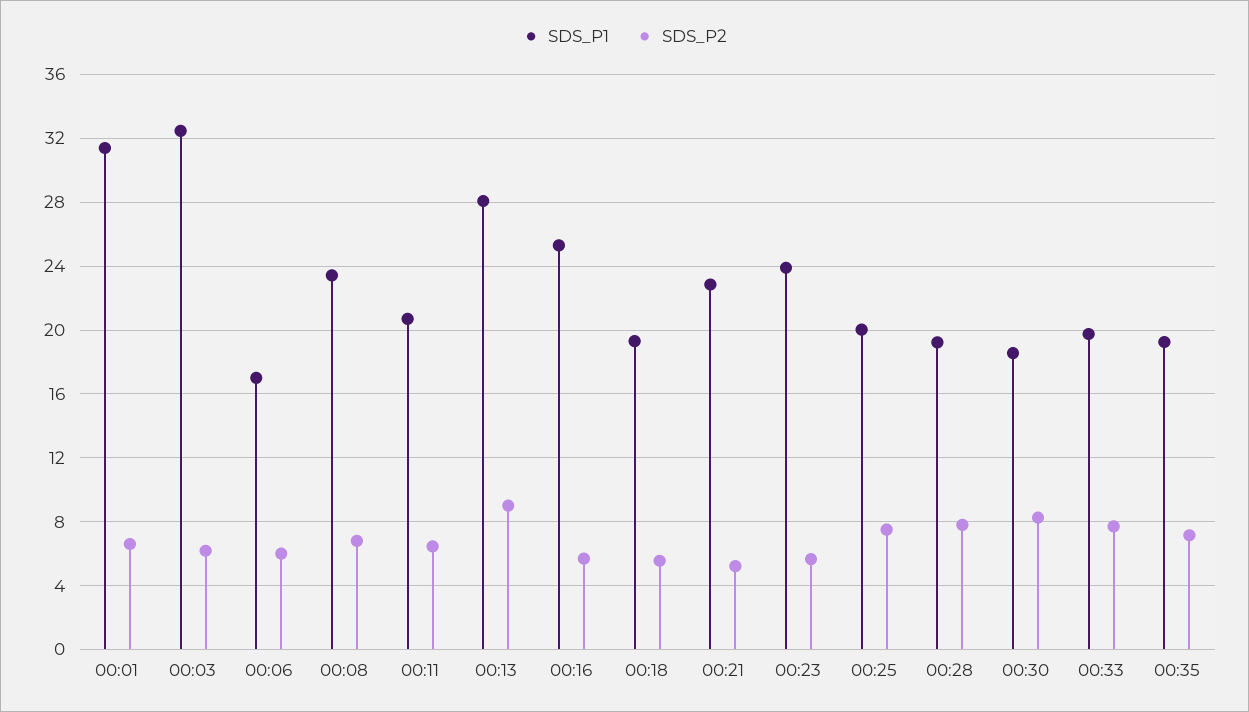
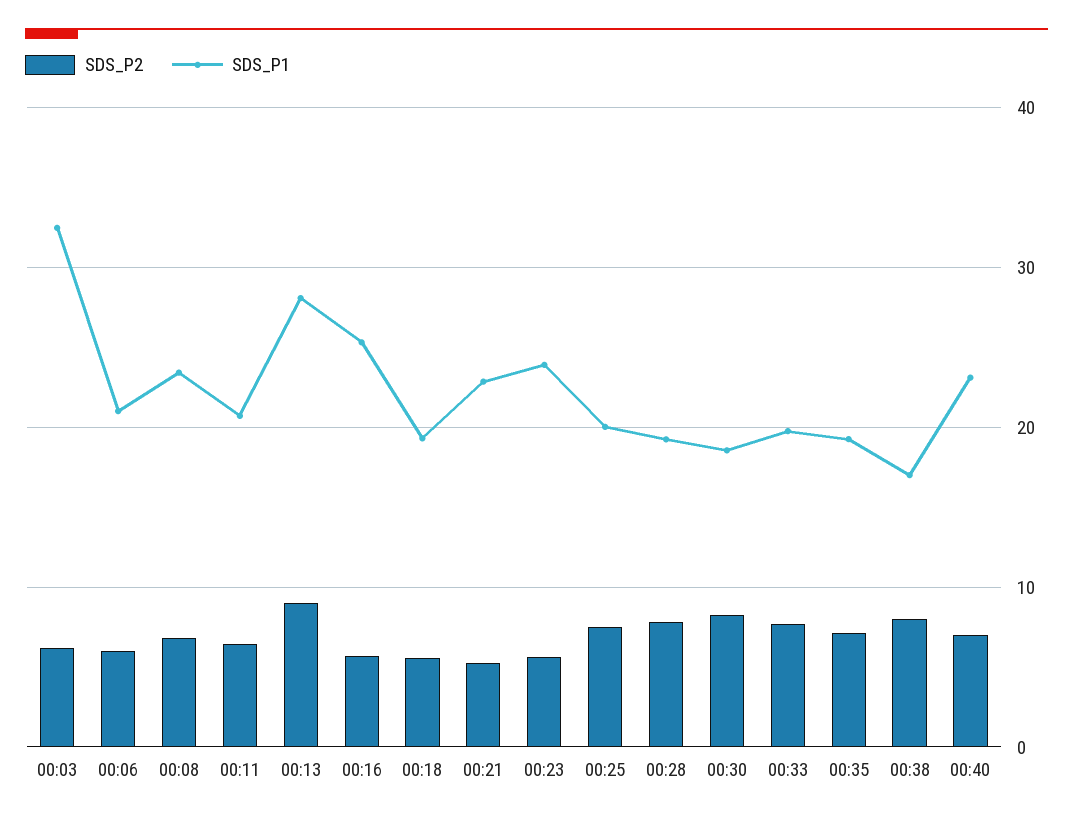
SDS_P1, 00:01: 31.5 -> none
SDS_P2, 00:01: 6.5 -> none
SDS_P1, 00:06: 17 -> 21
SDS_P2, 00:38: none -> 8
SDS_P1, 00:38: none -> 17
SDS_P2, 00:40: none -> 7
SDS_P1, 00:40: none -> 23

